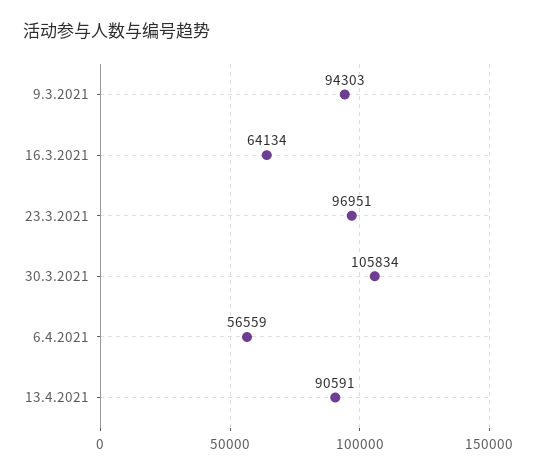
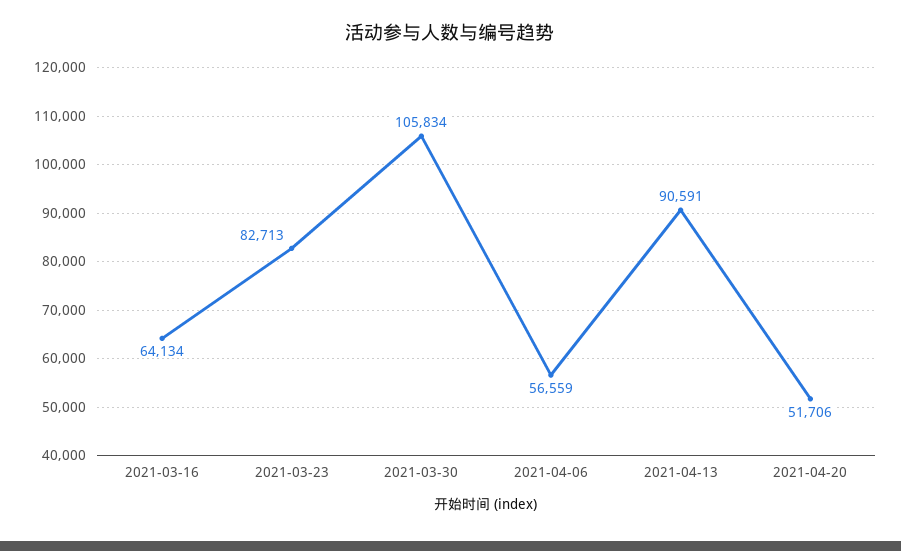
9.3.2021: 94303 -> none
23.3.2021: 96951 -> 82713
2021-04-20: none -> 51706

